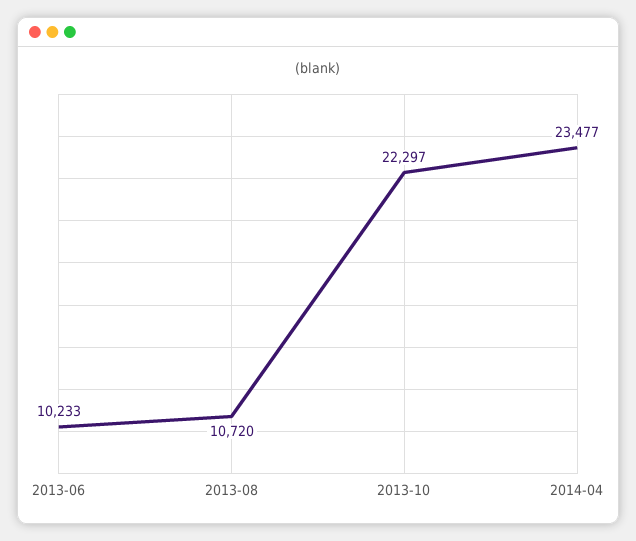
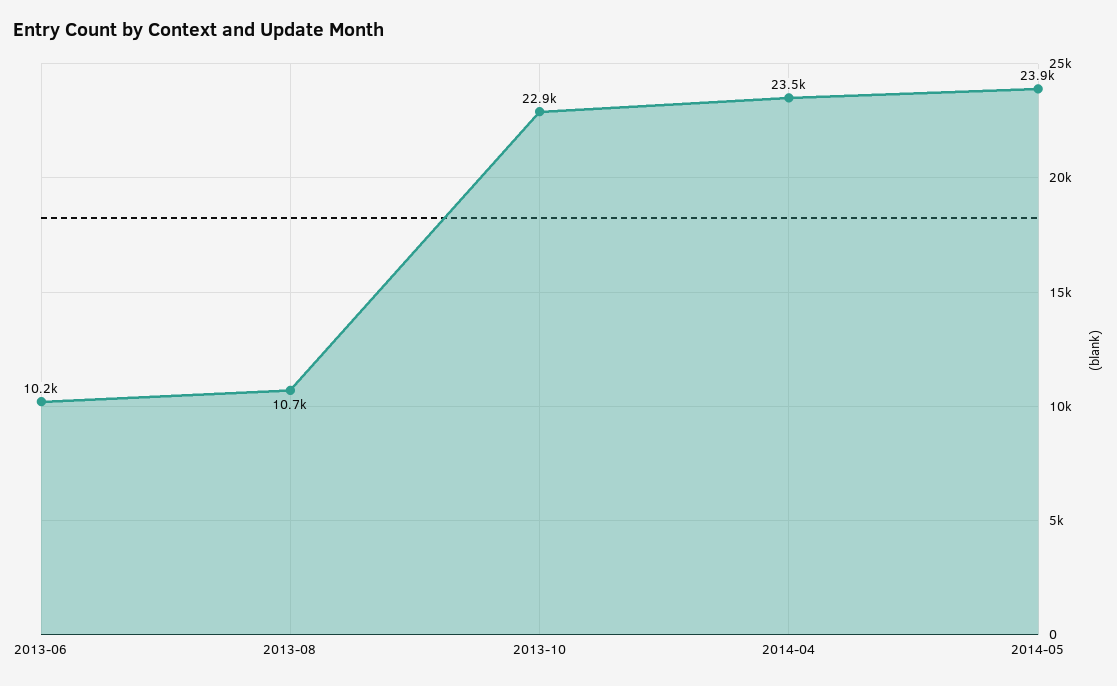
2013-10: 22297 -> 22900
2014-05: none -> 23900

